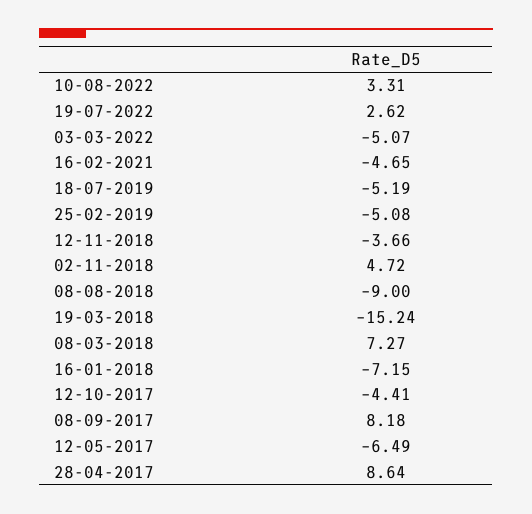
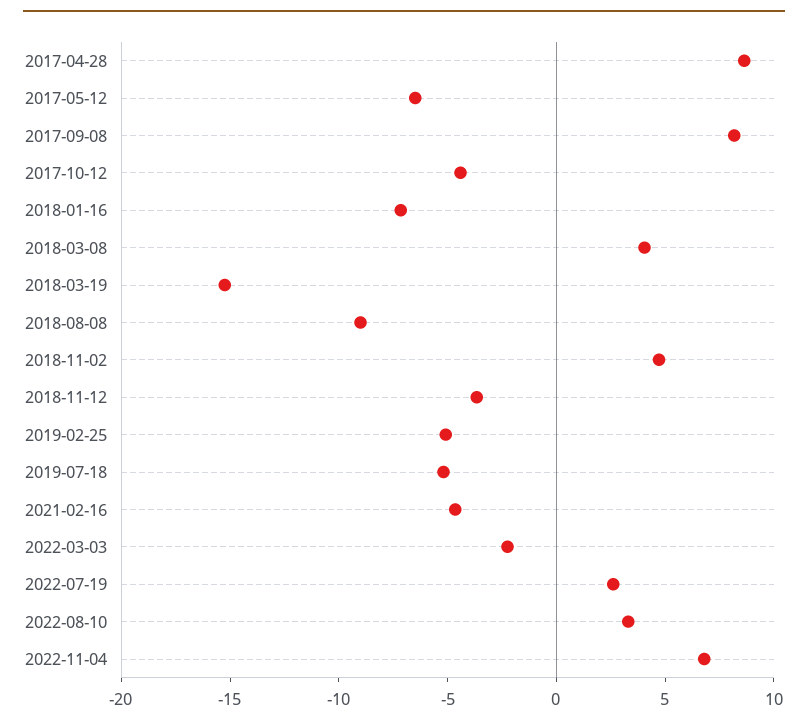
03-03-2022: -5.07 -> -2
08-03-2018: 7.27 -> 4
2022-11-04: none -> 7

